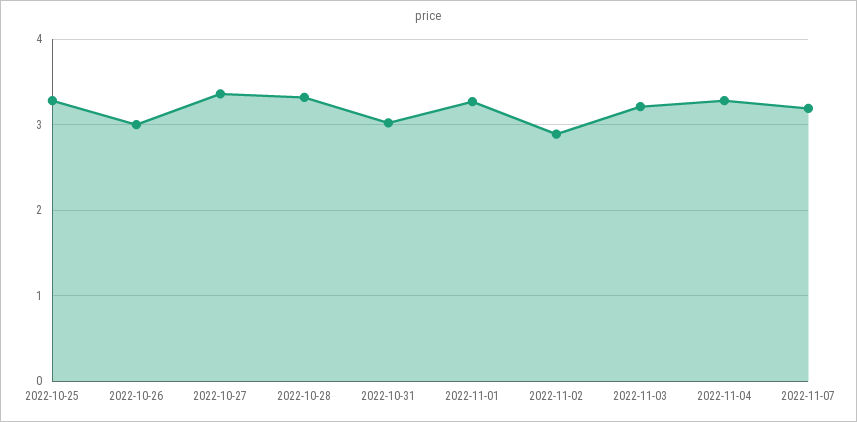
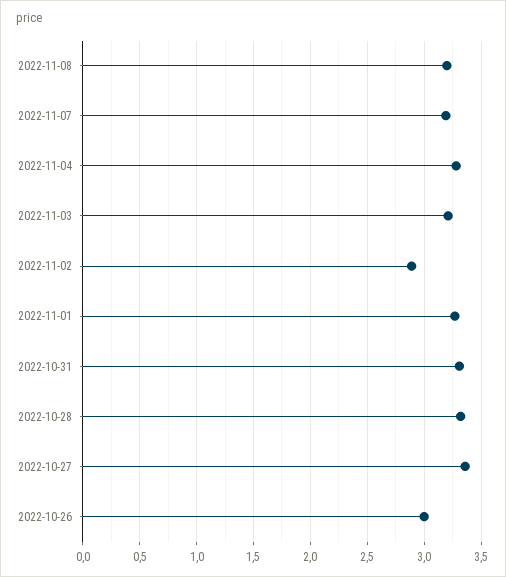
2022-10-25: 3.3 -> none
2022-10-31: 3 -> 3.3
2022-11-08: none -> 3.2

